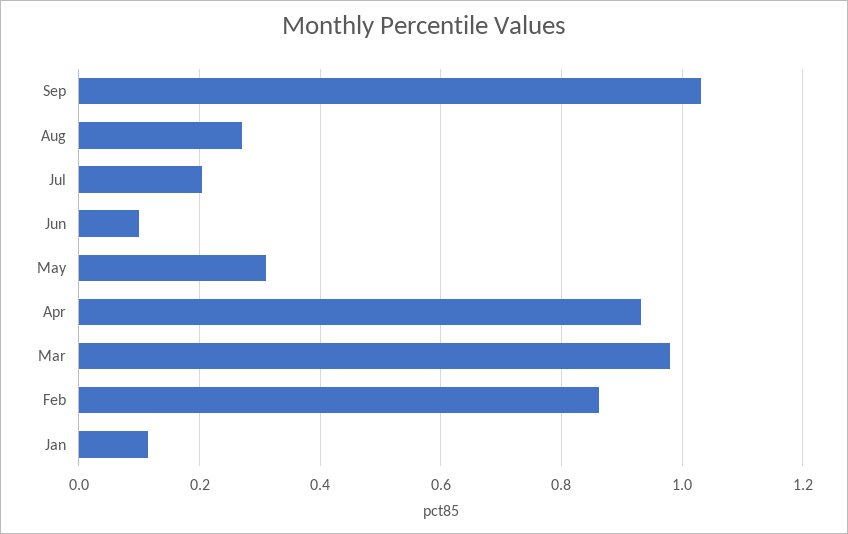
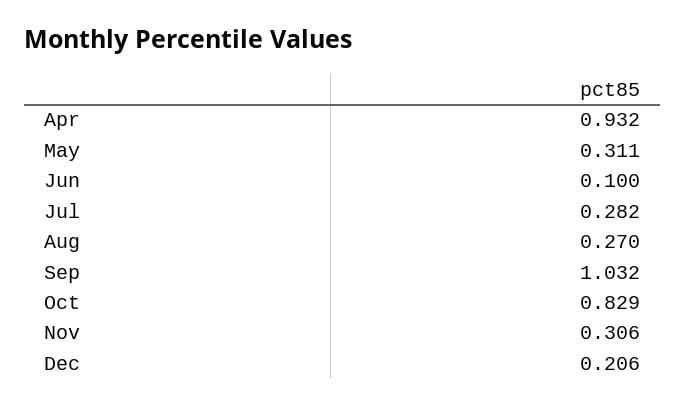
Jul: 0.2 -> 0.282
Mar: 0.98 -> none
Feb: 0.86 -> none
Jan: 0.12 -> none
Oct: none -> 0.829
Nov: none -> 0.306
Dec: none -> 0.206

